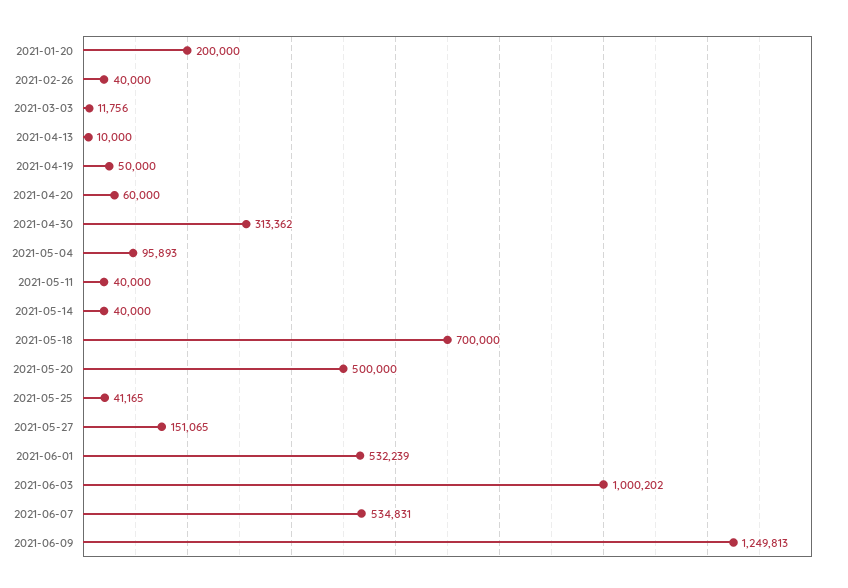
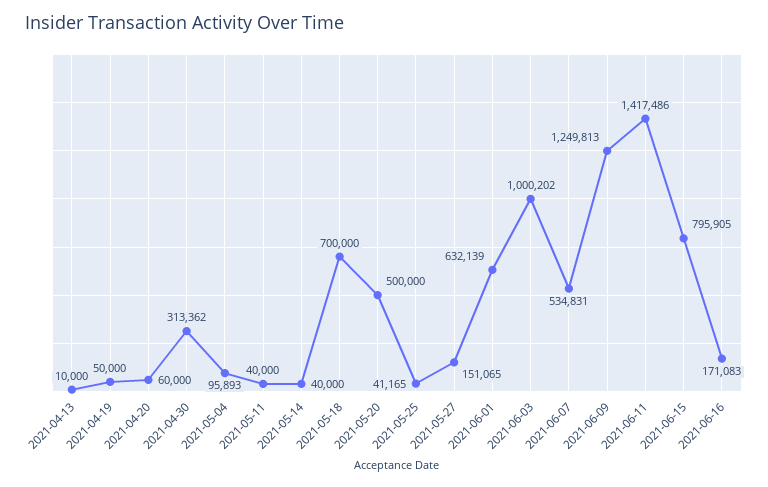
2021-01-20: 200000 -> none
2021-02-26: 40000 -> none
2021-03-03: 11756 -> none
2021-06-01: 532239 -> 632139
2021-06-11: none -> 1417486
2021-06-15: none -> 795905
2021-06-16: none -> 171083

